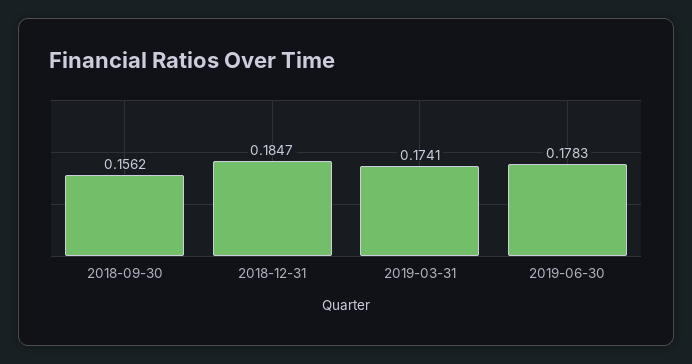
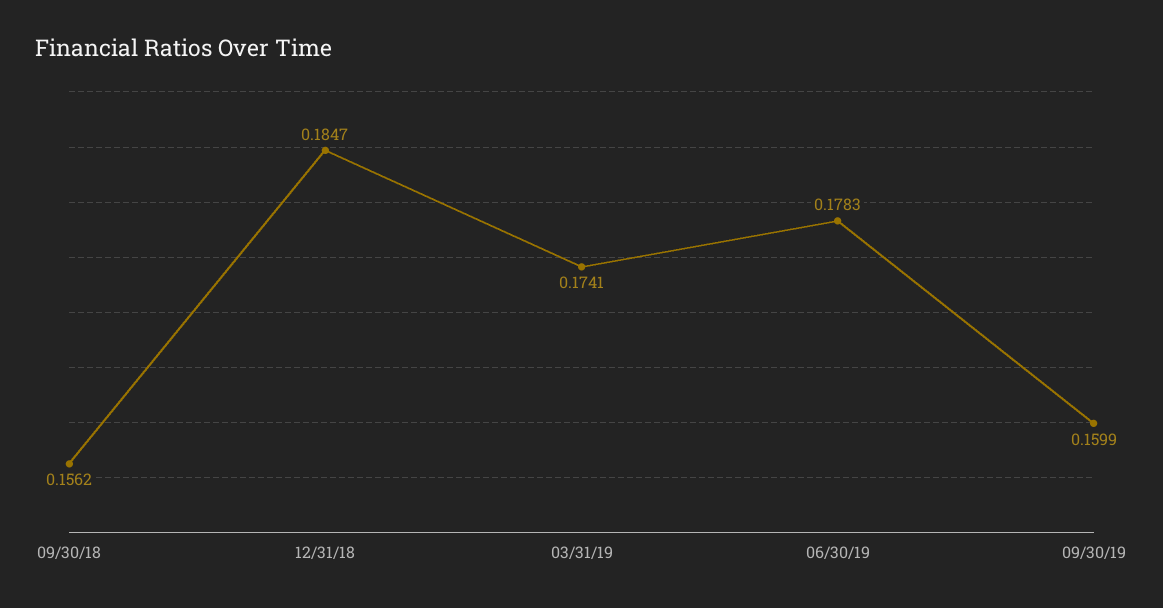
09/30/19: none -> 0.1599

